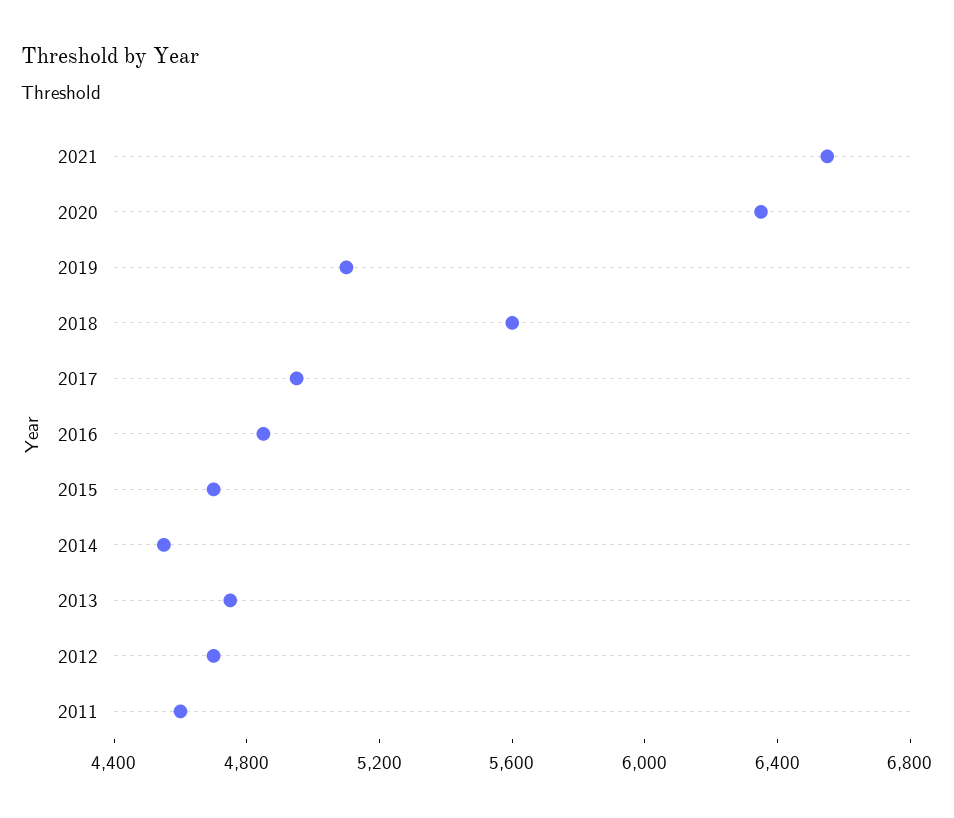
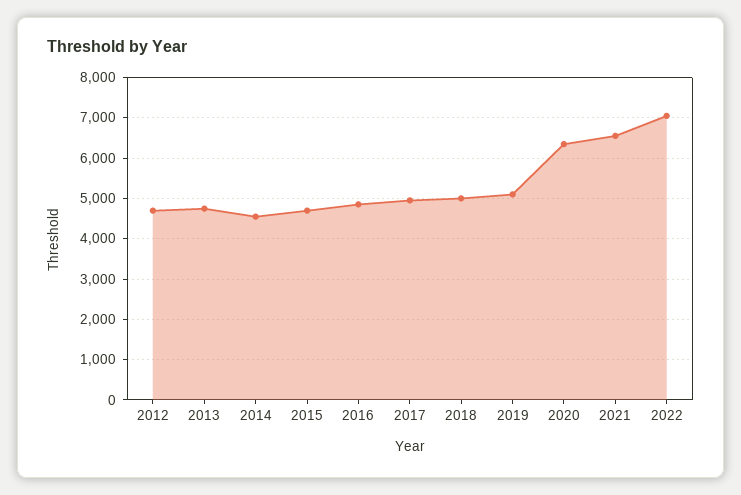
2018: 5600 -> 5000
2011: 4600 -> none
2022: none -> 7000

